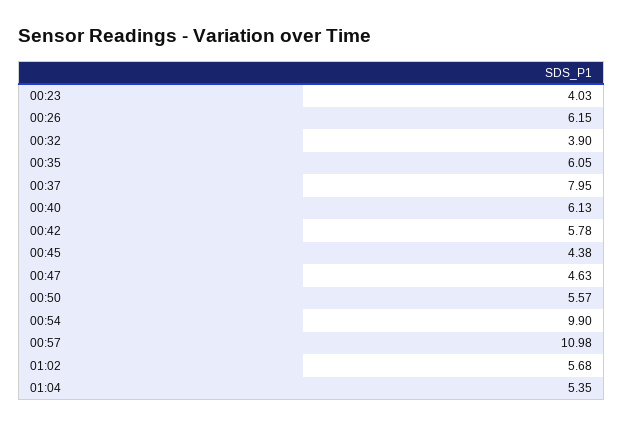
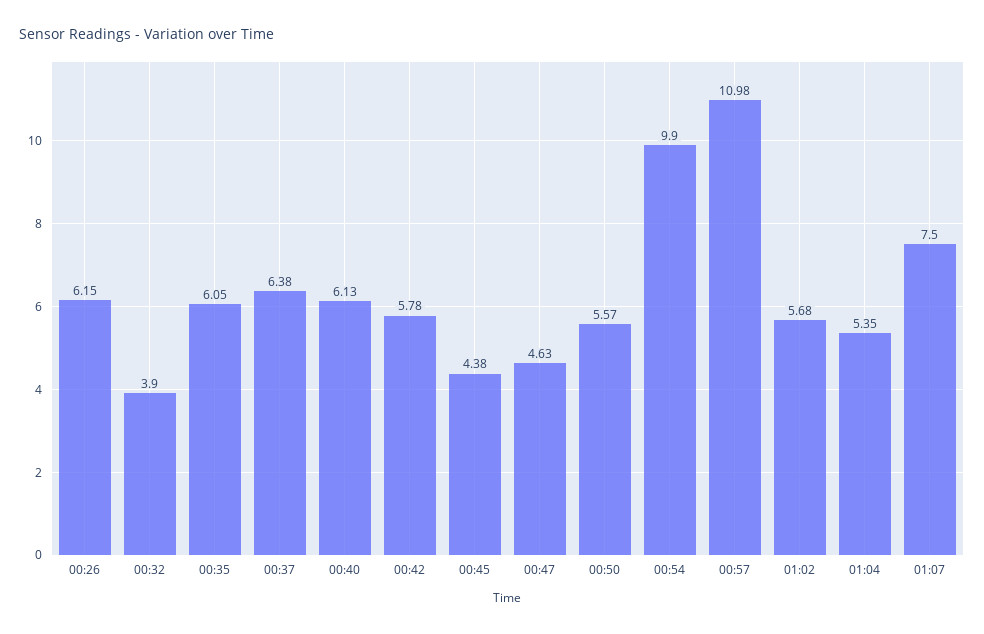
00:23: 4.03 -> none
00:37: 7.95 -> 6.38
01:07: none -> 7.5

